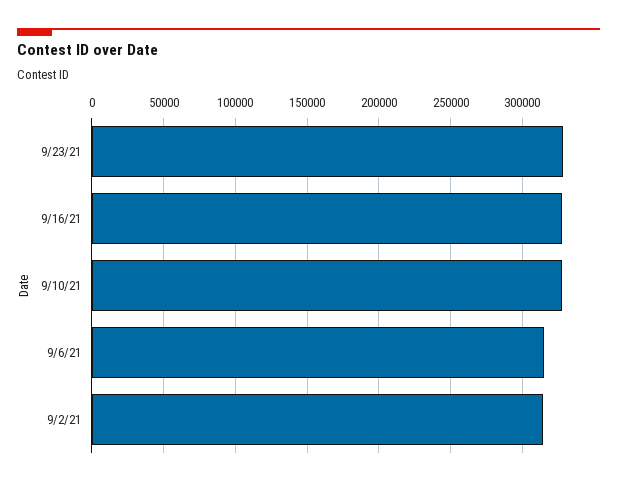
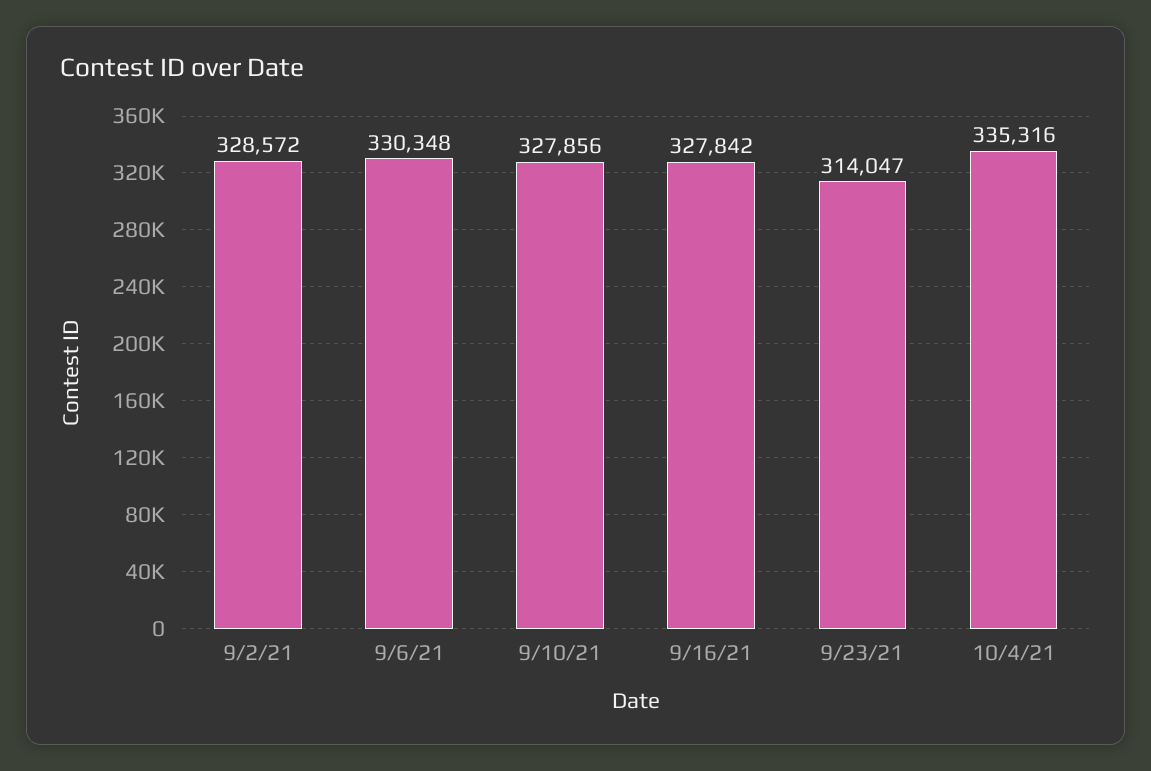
9/23/21: 330000 -> 314047
9/6/21: 315000 -> 330348
9/2/21: 315000 -> 328572
10/4/21: none -> 335316

